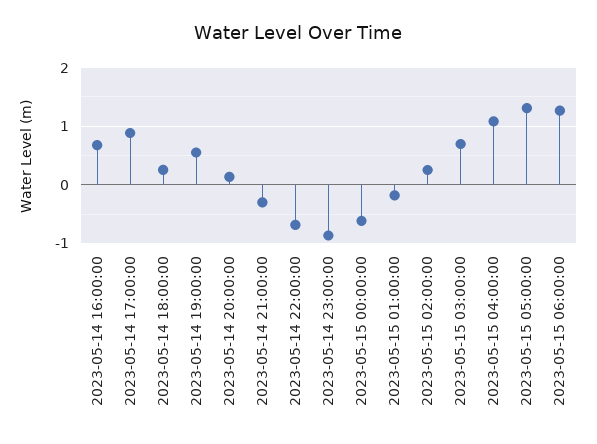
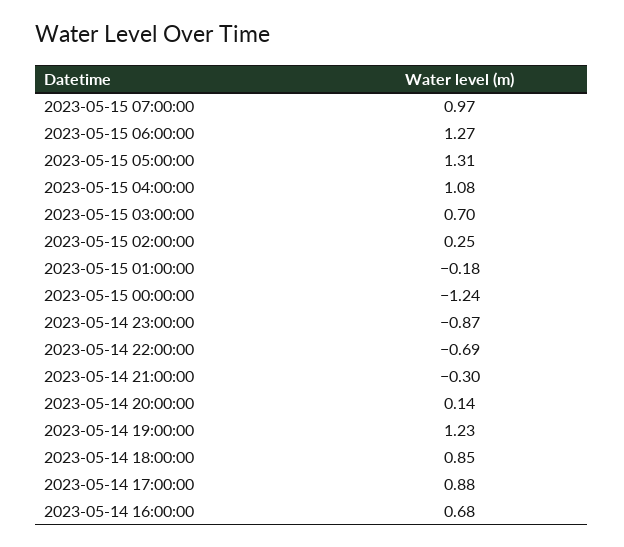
2023-05-14 18:00:00: 0.2 -> 0.85
2023-05-14 19:00:00: 0.6 -> 1.23
2023-05-15 00:00:00: -0.6 -> -1.24
2023-05-15 07:00:00: none -> 0.97

